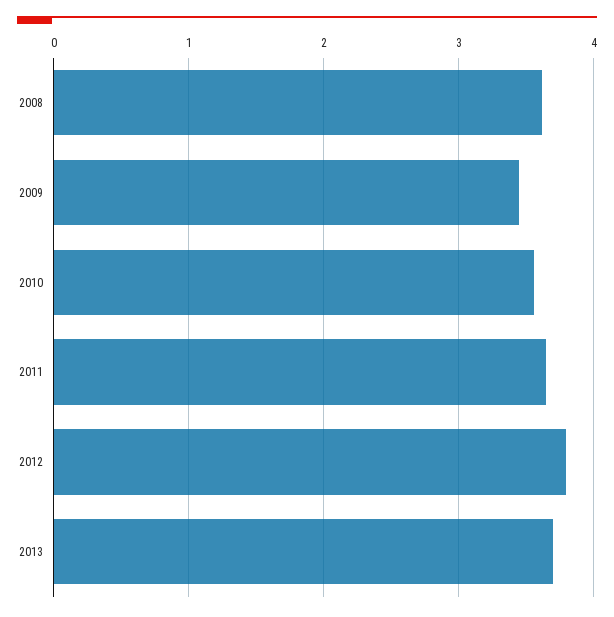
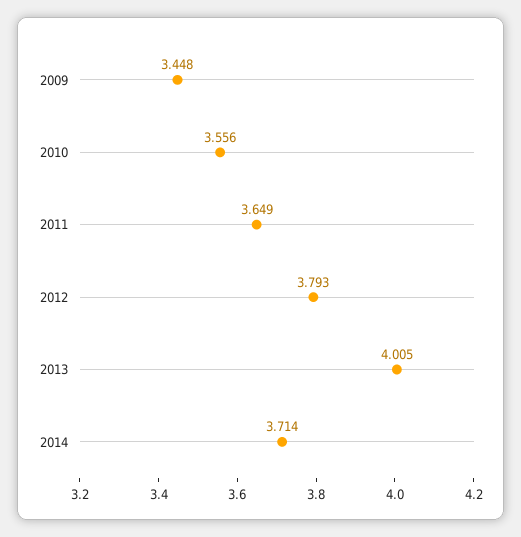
2008: 3.6 -> none
2013: 3.7 -> 4.005
2014: none -> 3.714

